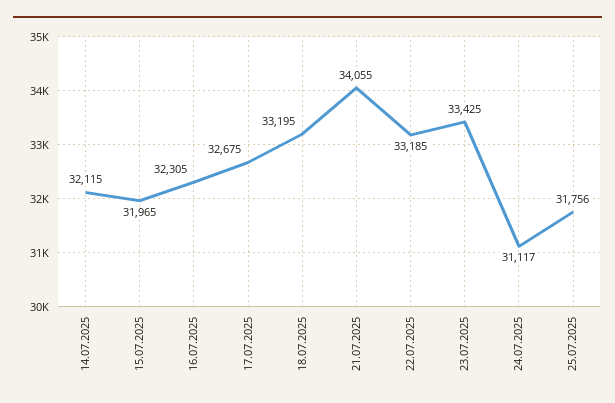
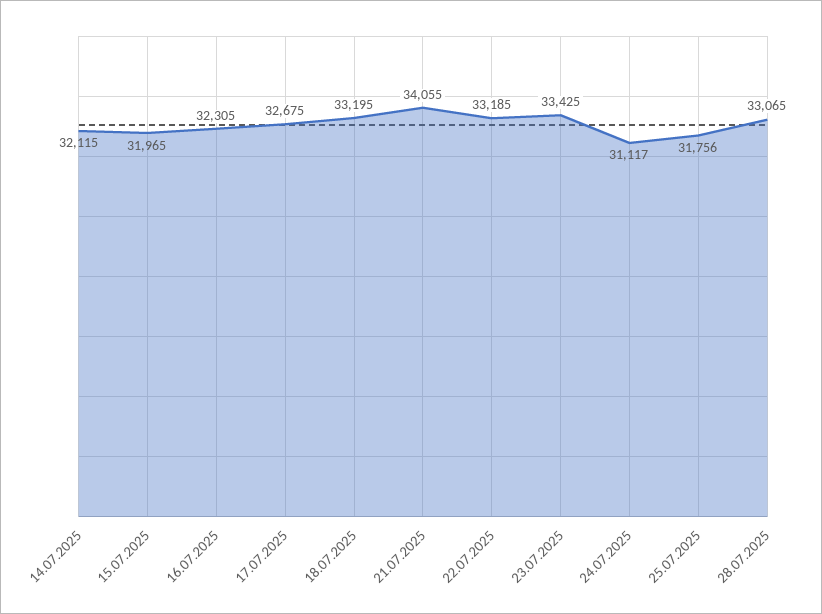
28.07.2025: none -> 33065

